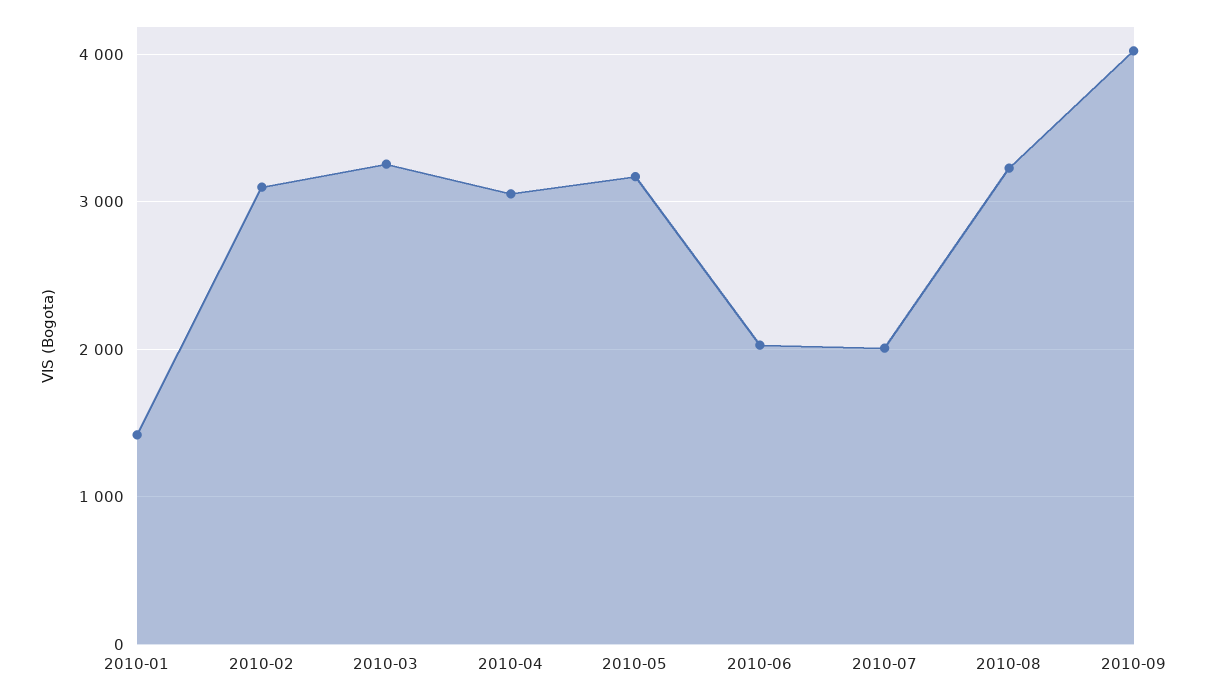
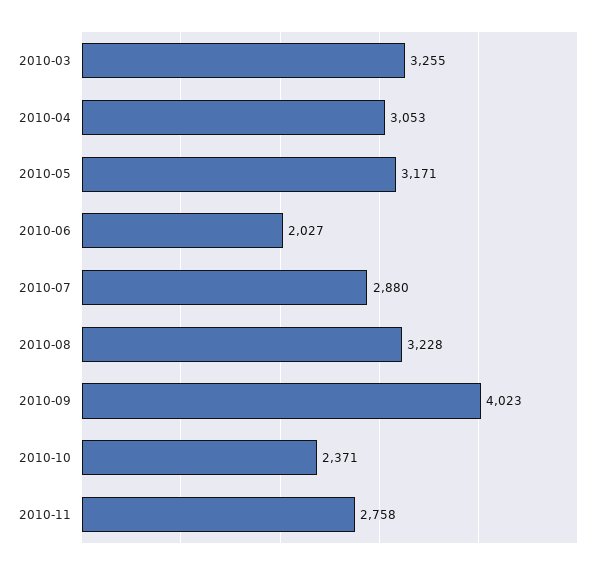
2010-01: 1400 -> none
2010-02: 3100 -> none
2010-07: 2000 -> 2880
2010-10: none -> 2371
2010-11: none -> 2758

